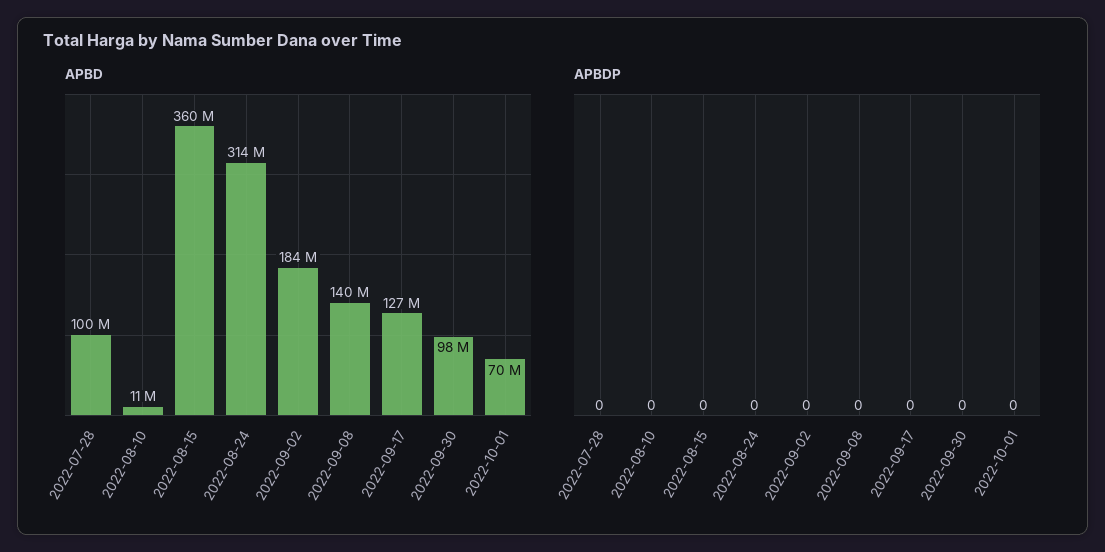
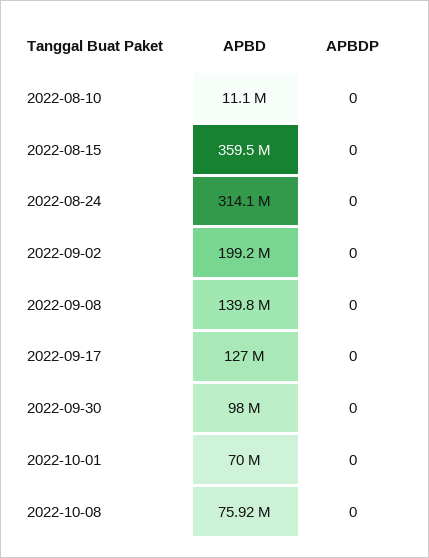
APBD, 2022-07-28: 100000000 -> none
APBD, 2022-09-02: 184000000 -> 199200000
APBDP, 2022-07-28: 0 -> none
APBD, 2022-10-08: none -> 75920000
APBDP, 2022-10-08: none -> 0

